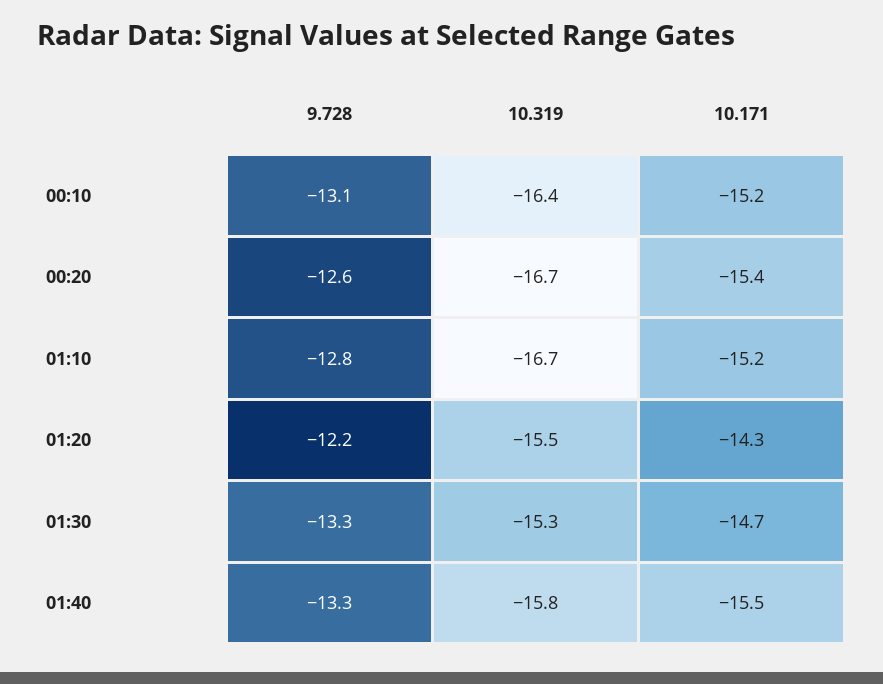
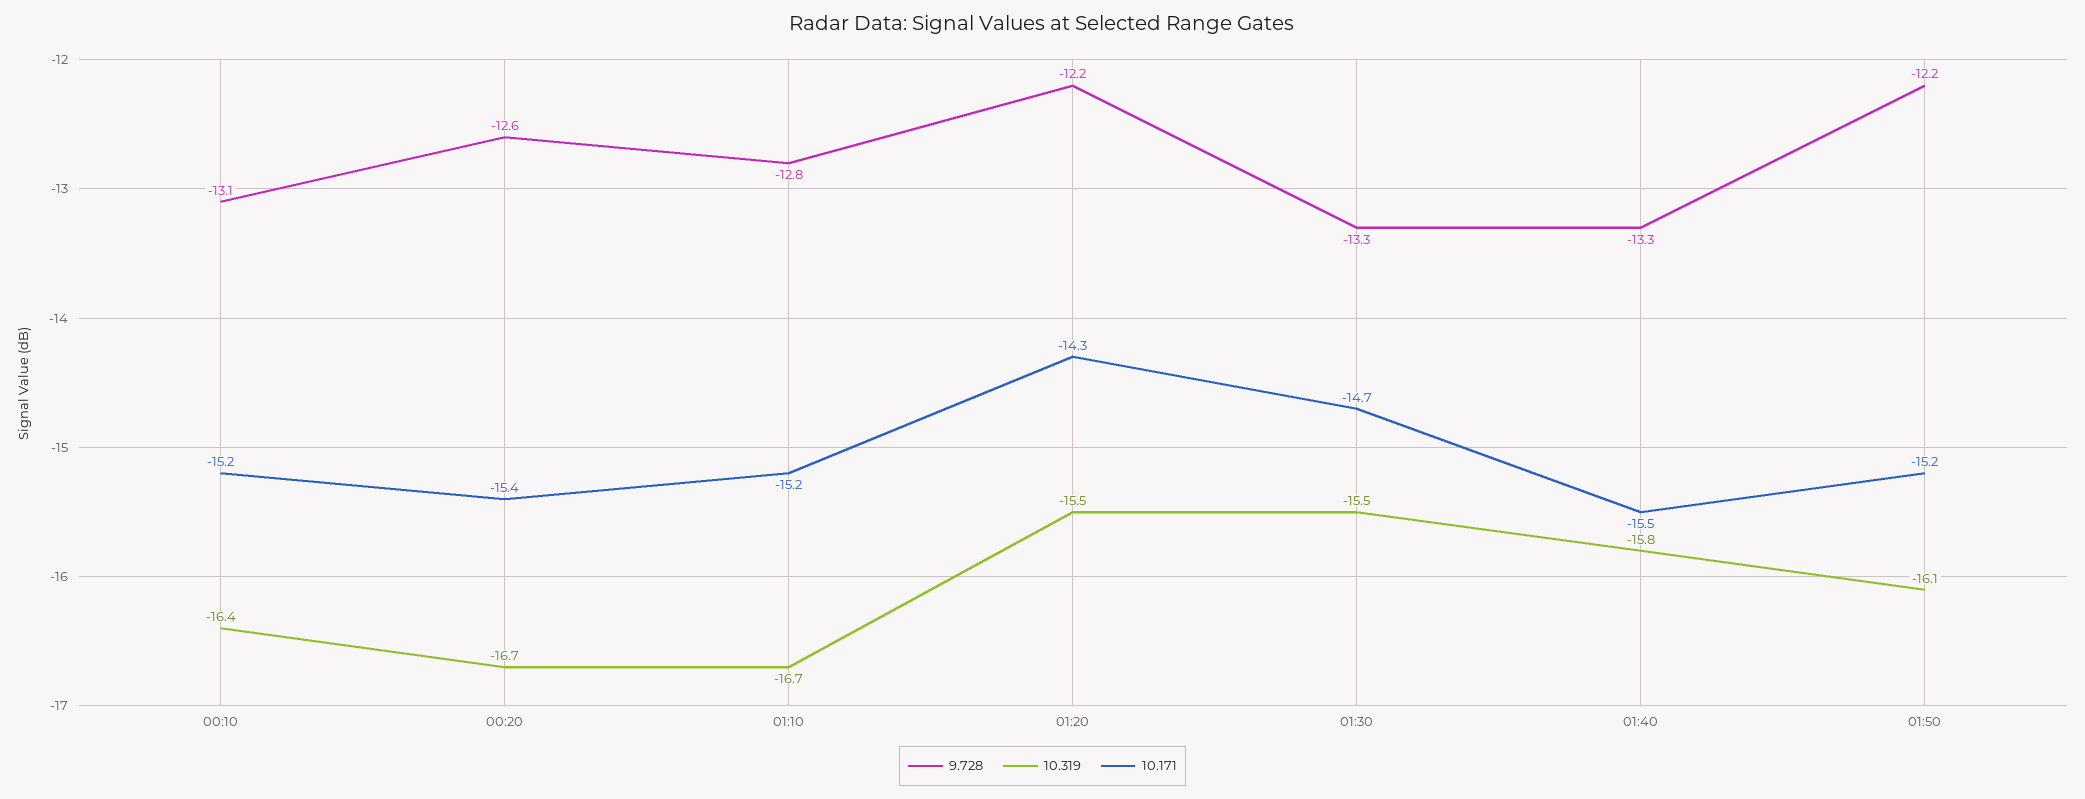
10.319, 01:30: -15.3 -> -15.5
9.728, 01:50: none -> -12.2
10.319, 01:50: none -> -16.1
10.171, 01:50: none -> -15.2

